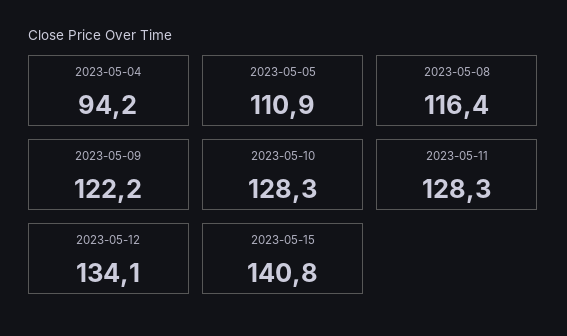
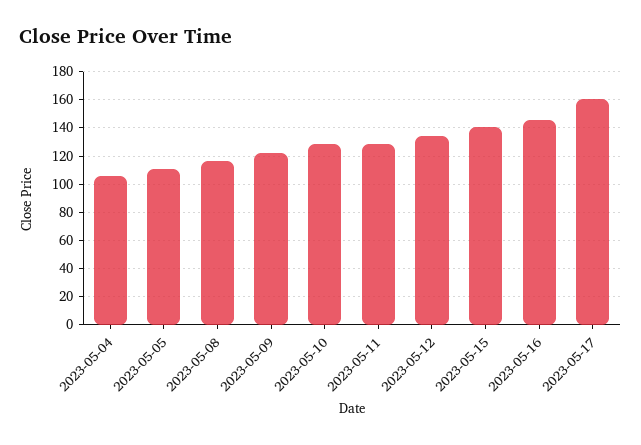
2023-05-04: 94.2 -> 105
2023-05-16: none -> 145
2023-05-17: none -> 160

